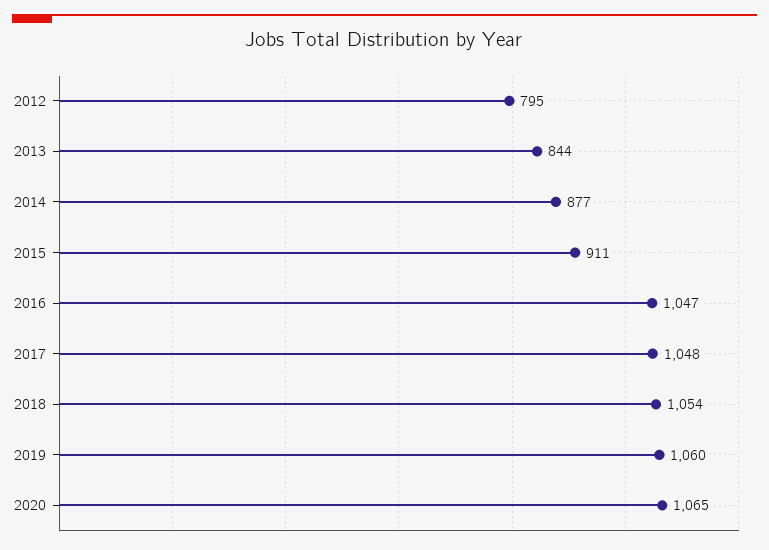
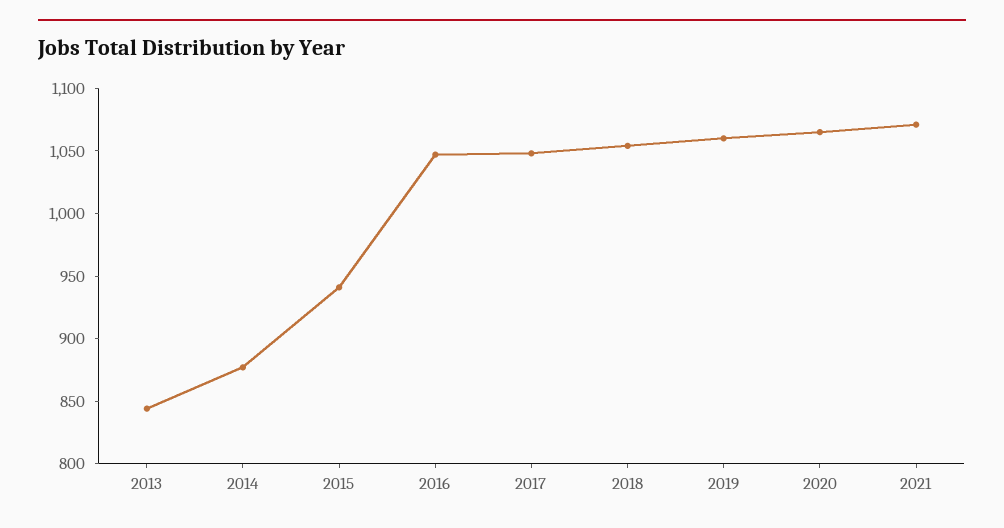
2012: 795 -> none
2015: 911 -> 940
2021: none -> 1070

